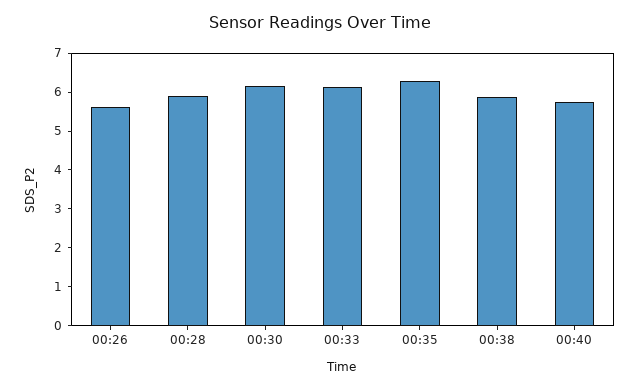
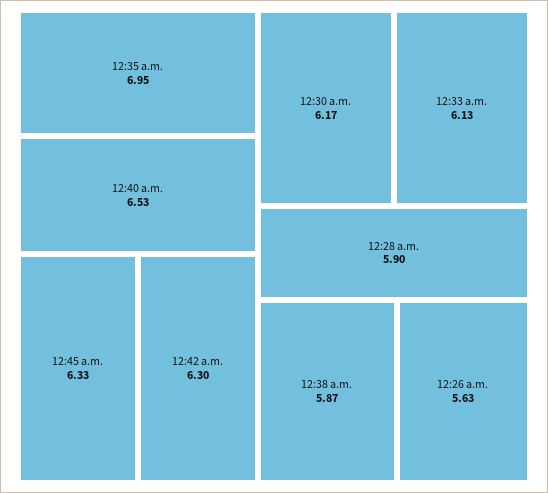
00:35: 6.25 -> 6.95
00:40: 5.75 -> 6.53
12:45 a.m.: none -> 6.33
12:42 a.m.: none -> 6.3

